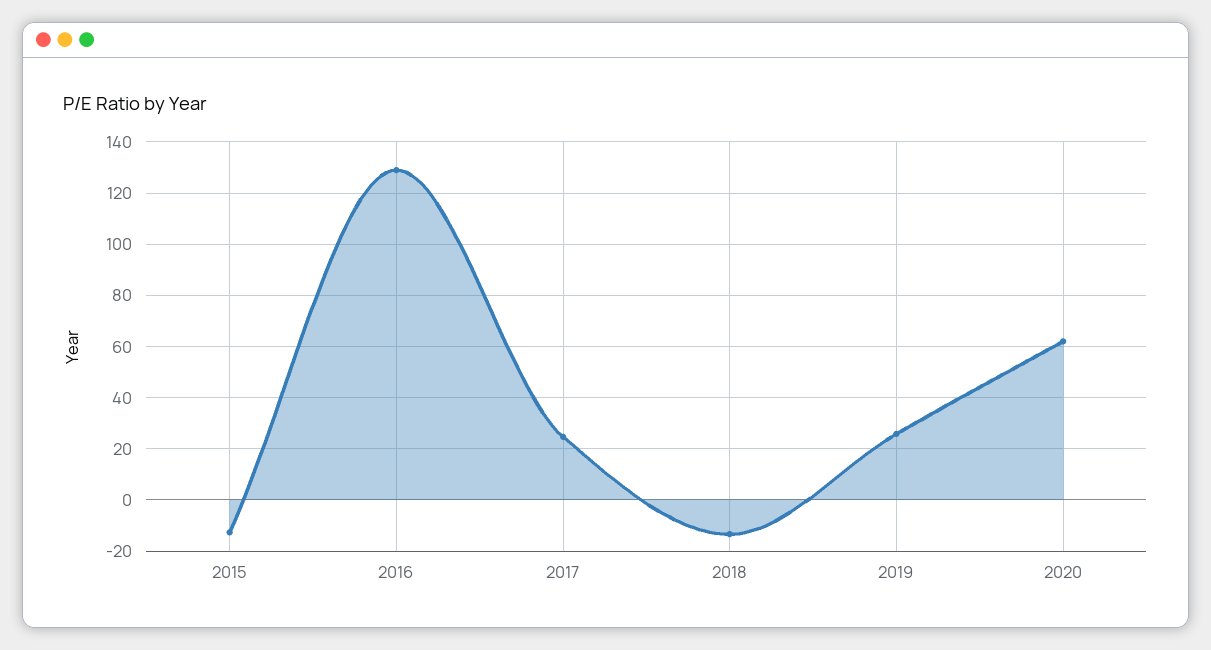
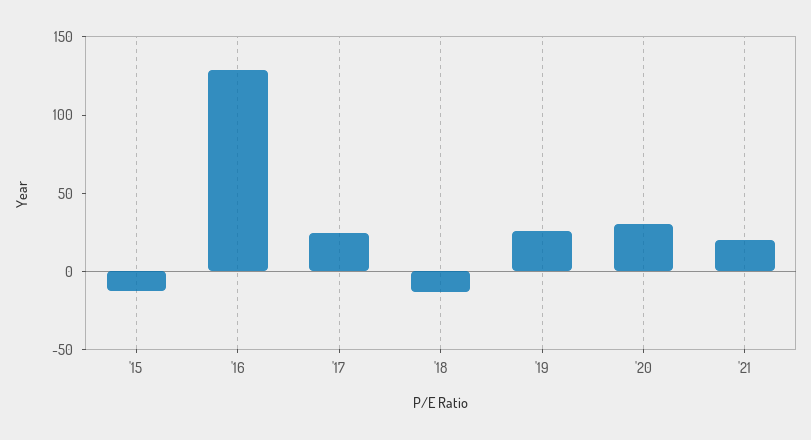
2020: 62.5 -> 30
'21: none -> 20

